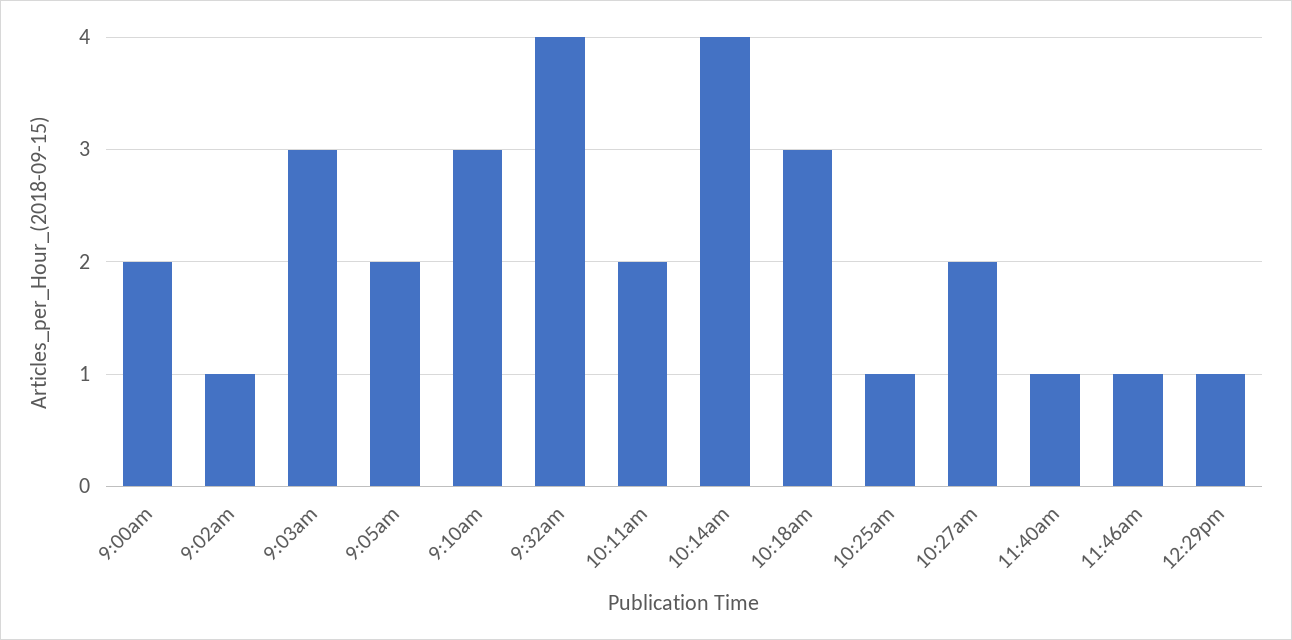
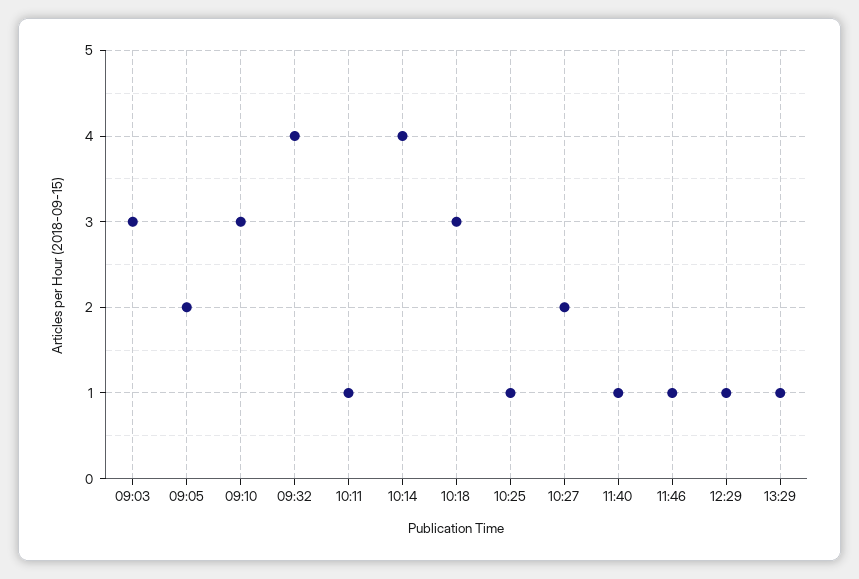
9:00am: 2 -> none
9:02am: 1 -> none
10:11am: 2 -> 1
13:29: none -> 1

